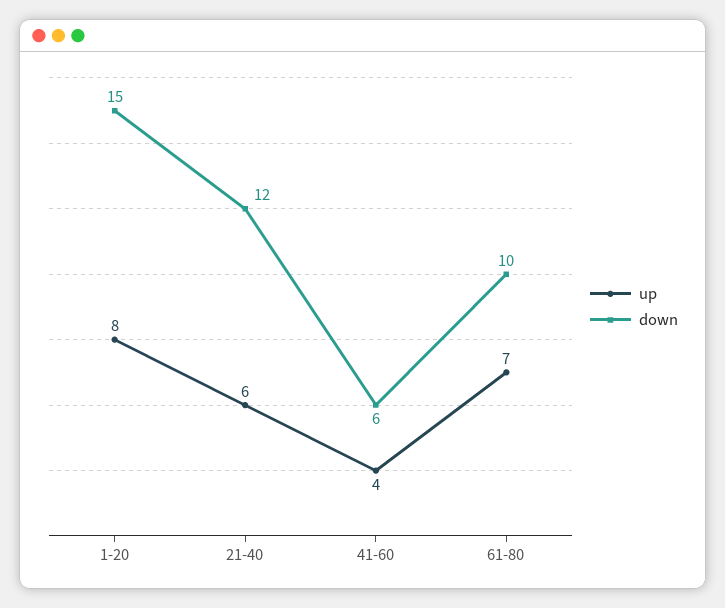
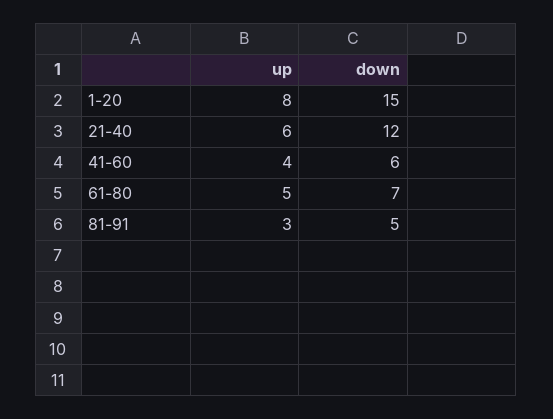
up, 61-80: 7 -> 5
down, 61-80: 10 -> 7
up, 81-91: none -> 3
down, 81-91: none -> 5

